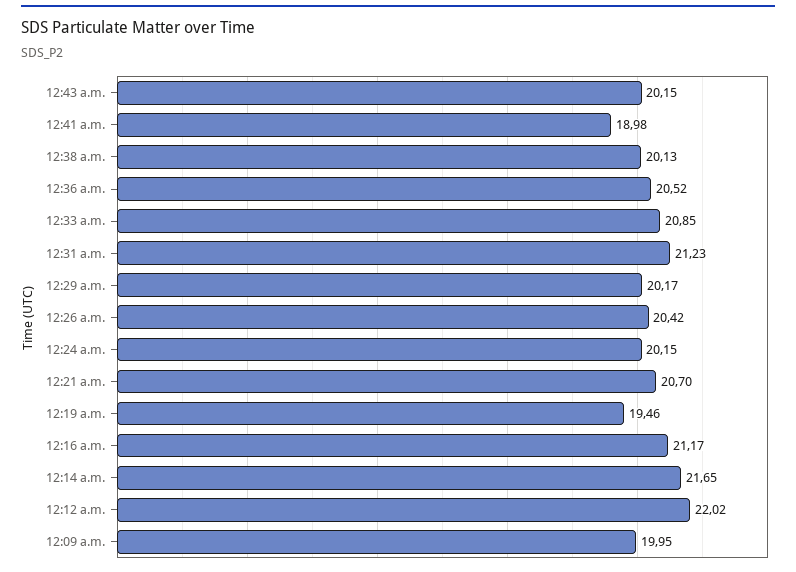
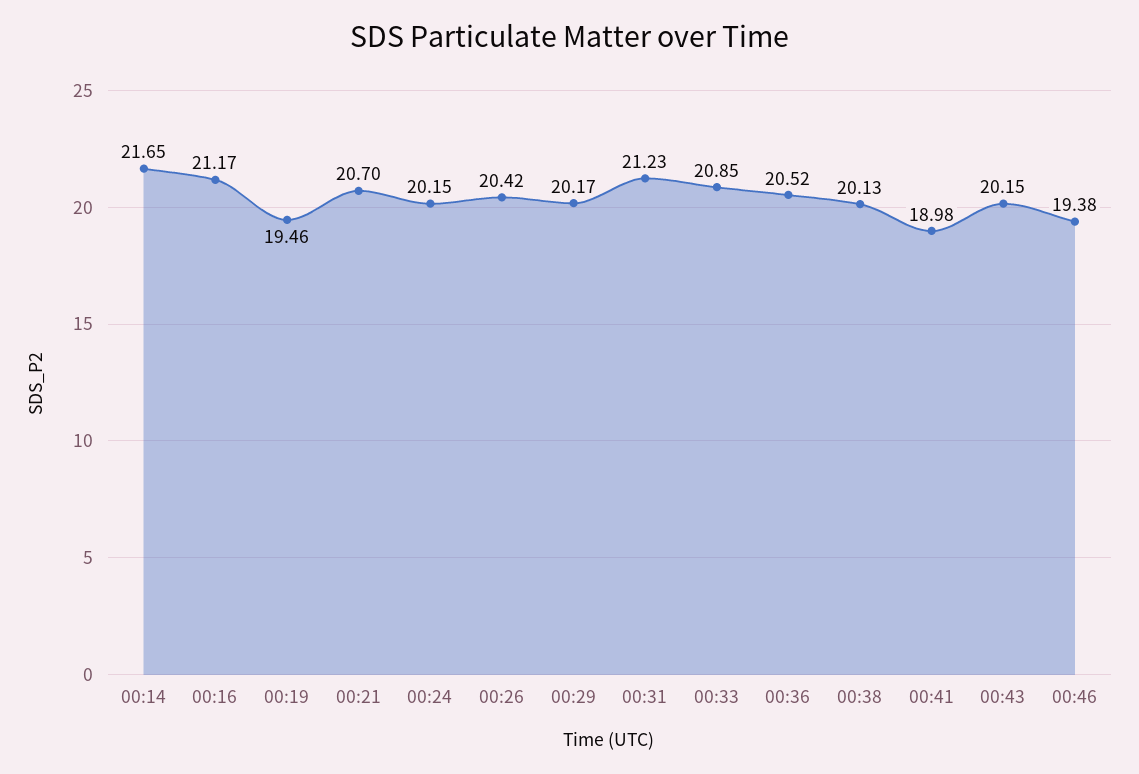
12:12 a.m.: 22.02 -> none
12:09 a.m.: 19.95 -> none
00:46: none -> 19.38

